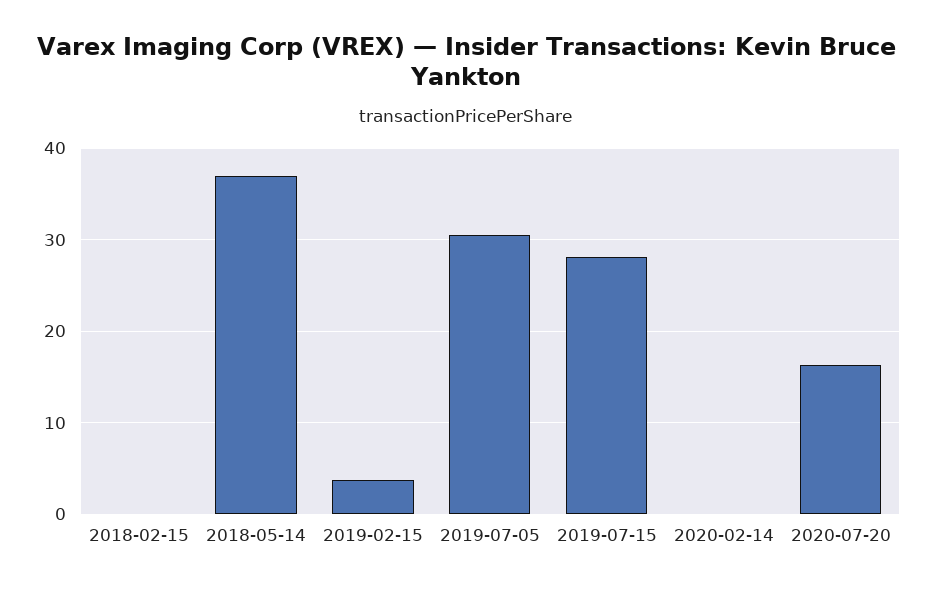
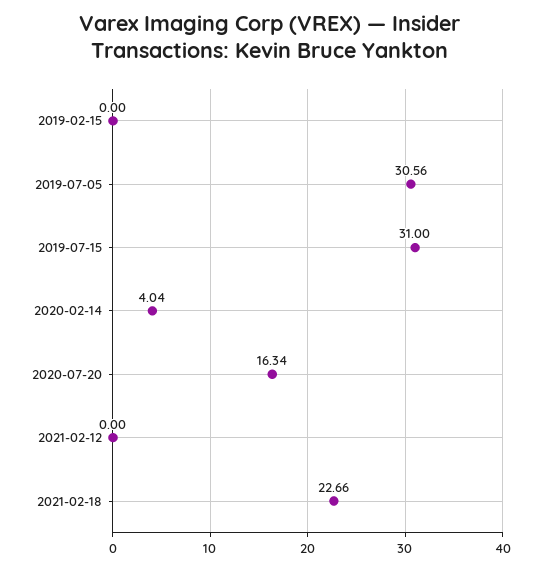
2018-02-15: 0 -> none
2018-05-14: 37 -> none
2019-02-15: 4 -> 0
2019-07-15: 28 -> 31
2020-02-14: 0 -> 4.04
2021-02-12: none -> 0
2021-02-18: none -> 22.66

